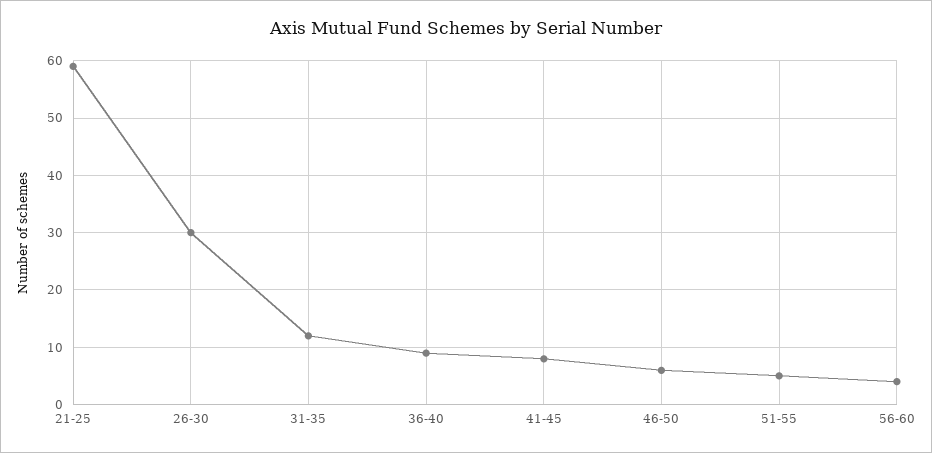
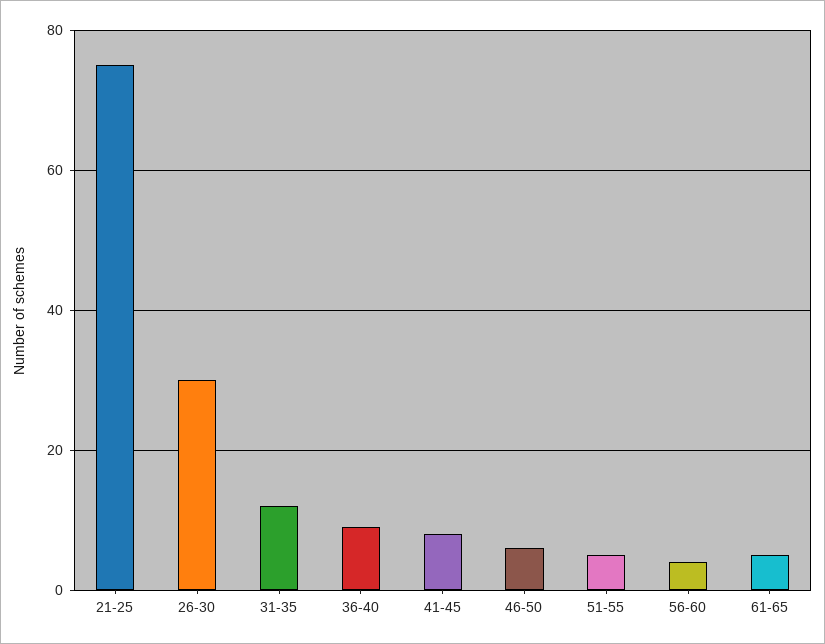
21-25: 60 -> 75
61-65: none -> 5

